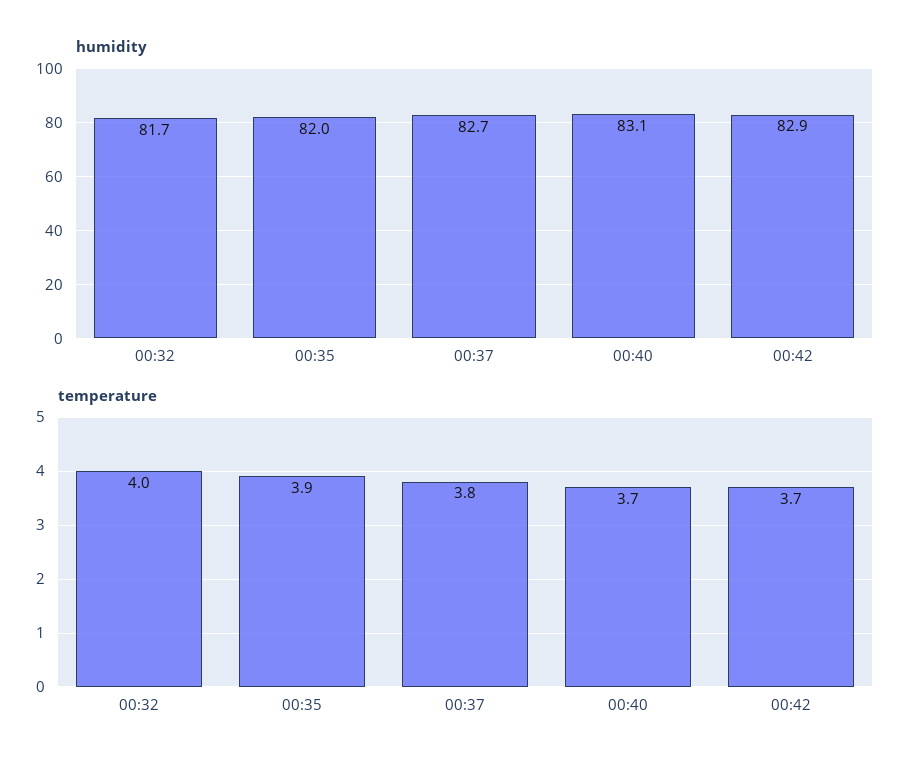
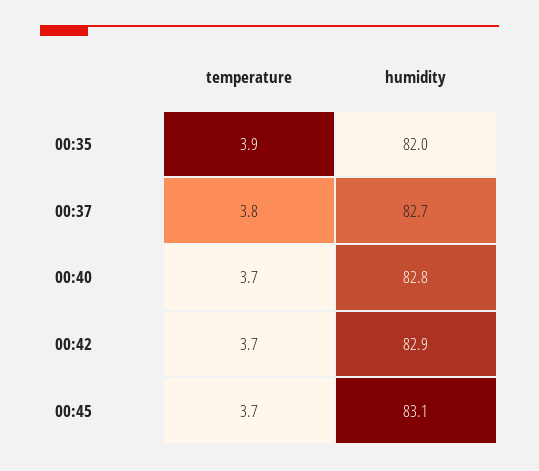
humidity, 00:32: 81.7 -> none
humidity, 00:40: 83.1 -> 82.8
temperature, 00:32: 4 -> none
temperature, 00:45: none -> 3.7
humidity, 00:45: none -> 83.1

